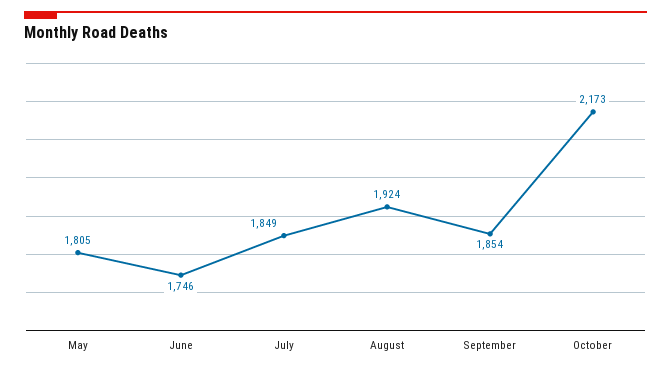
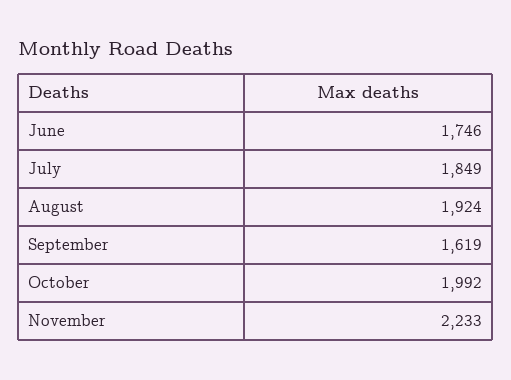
May: 1805 -> none
September: 1854 -> 1619
October: 2173 -> 1992
November: none -> 2233

